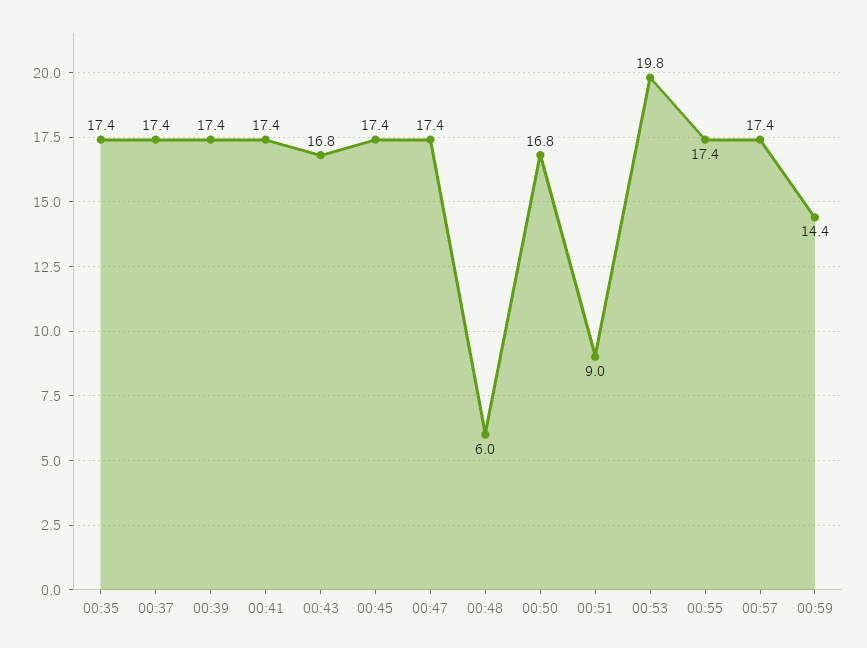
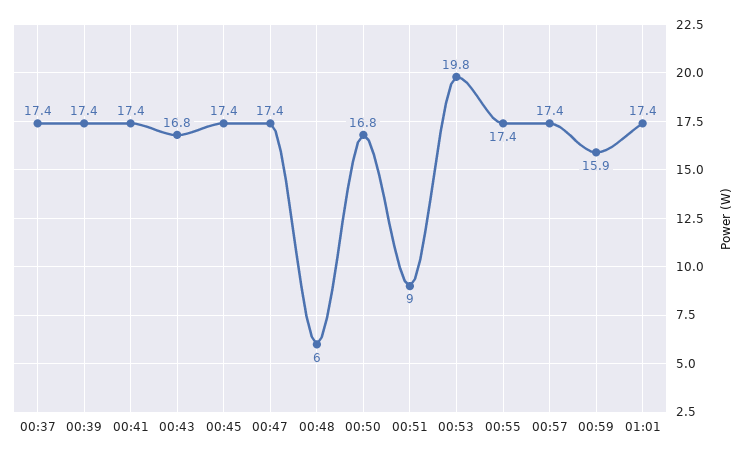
00:35: 17.4 -> none
00:59: 14.4 -> 15.9
01:01: none -> 17.4

